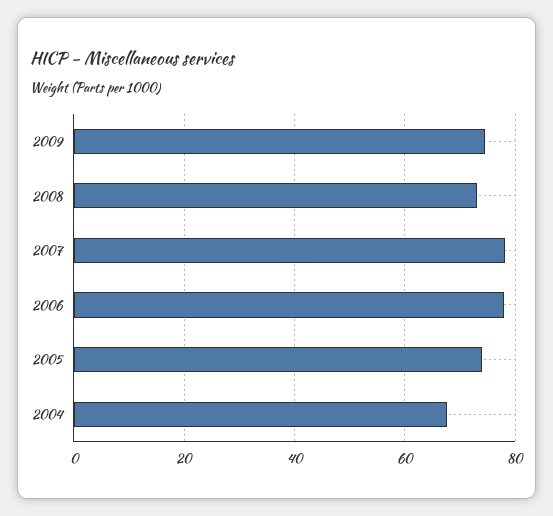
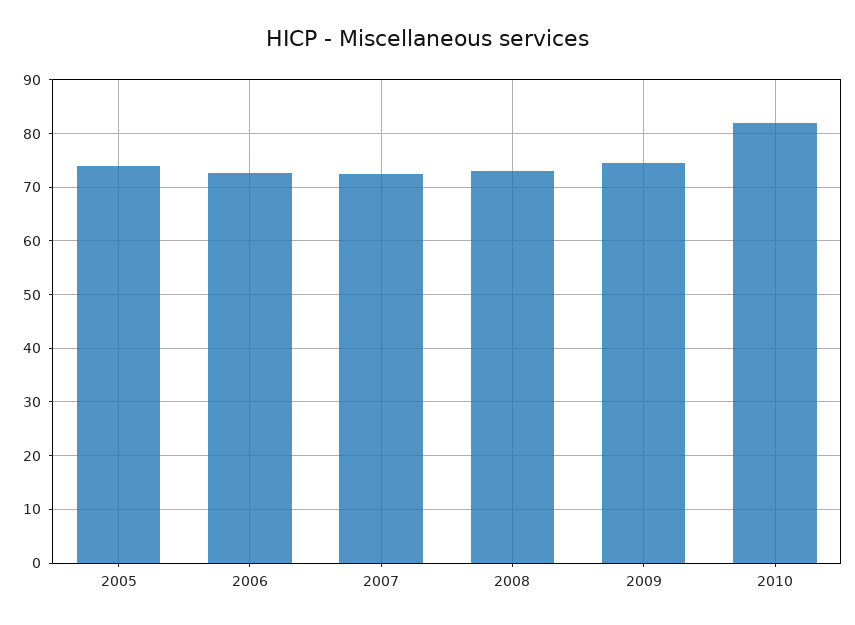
2007: 78 -> 72
2006: 78 -> 72
2004: 68 -> none
2010: none -> 82

